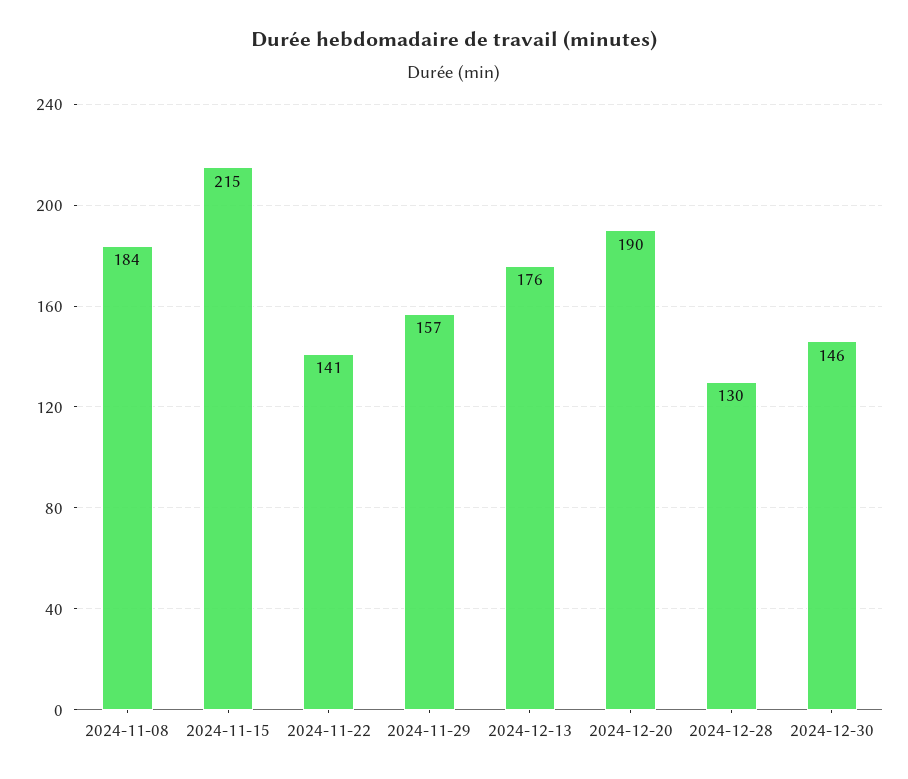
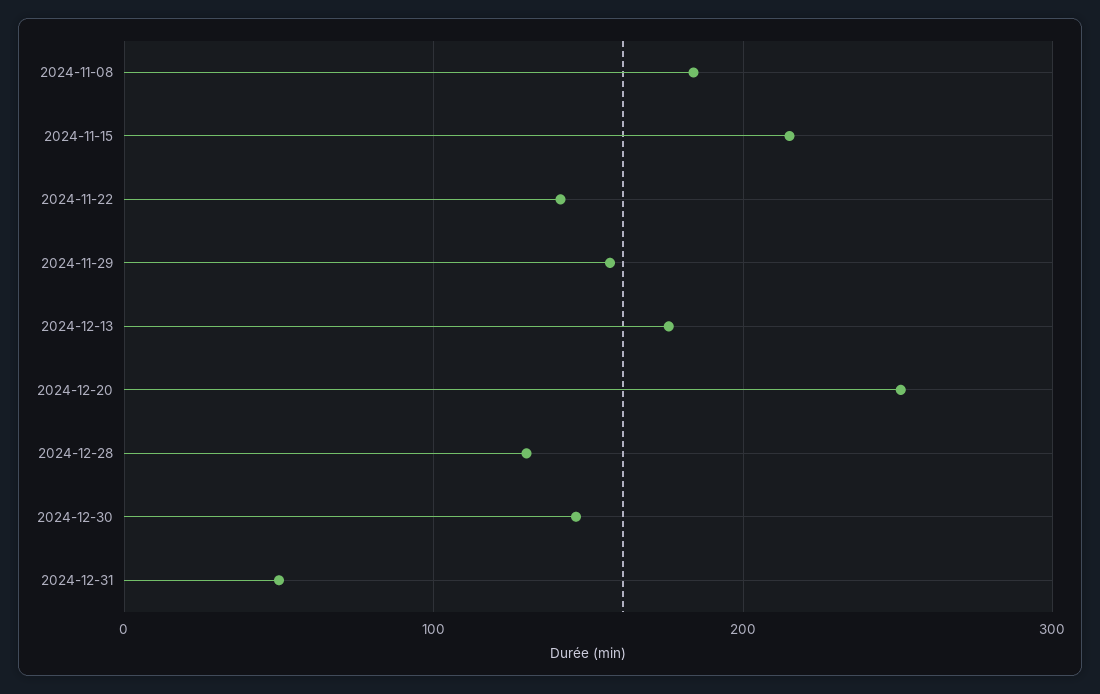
2024-12-20: 190 -> 250
2024-12-31: none -> 50

